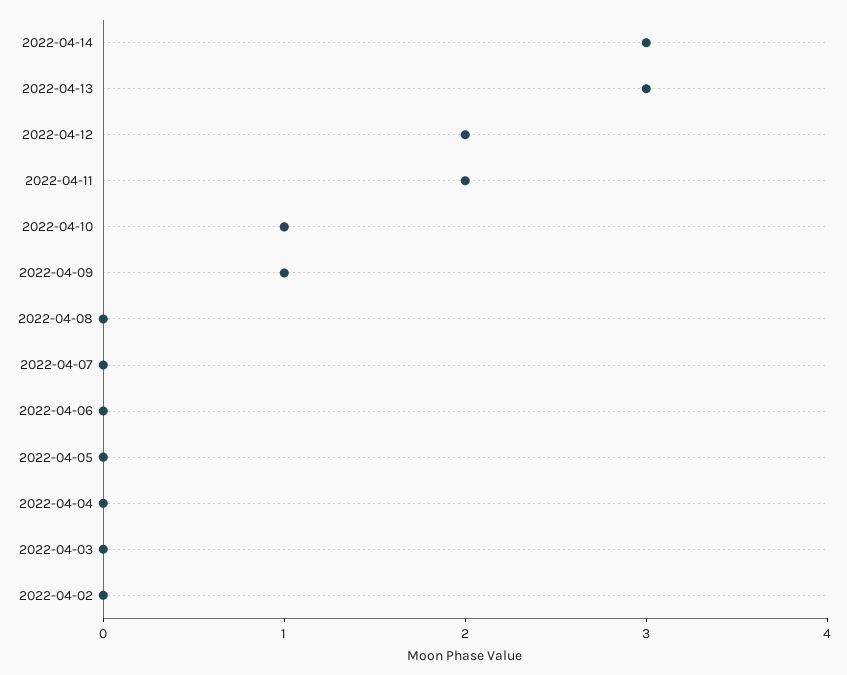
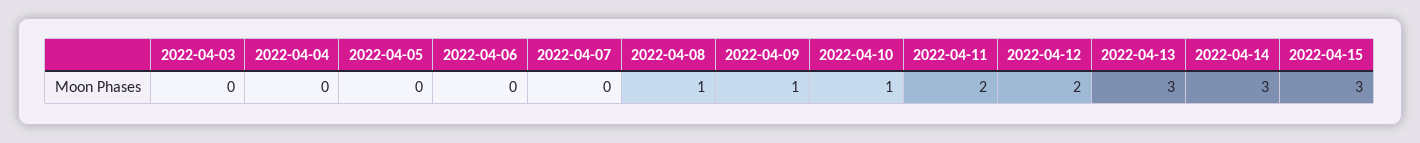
2022-04-08: 0 -> 1
2022-04-02: 0 -> none
2022-04-15: none -> 3

